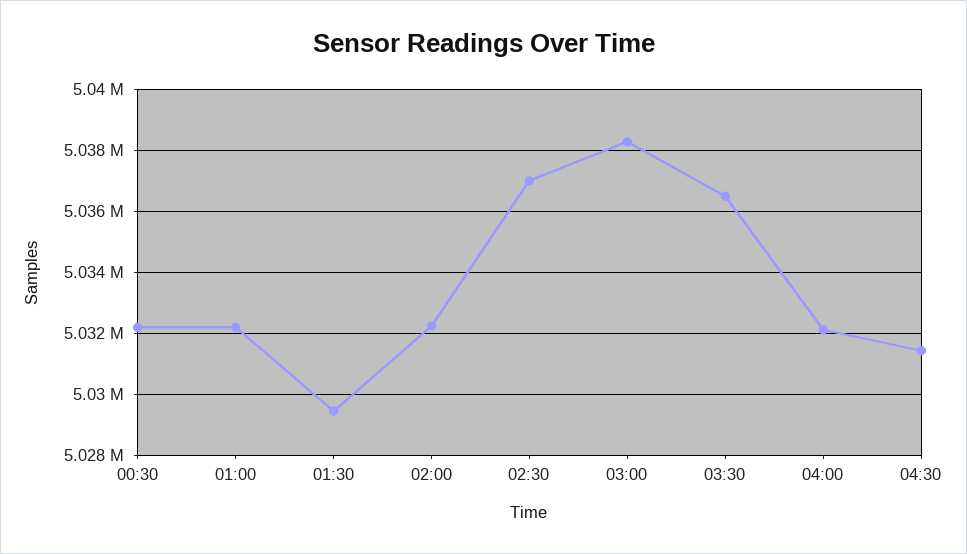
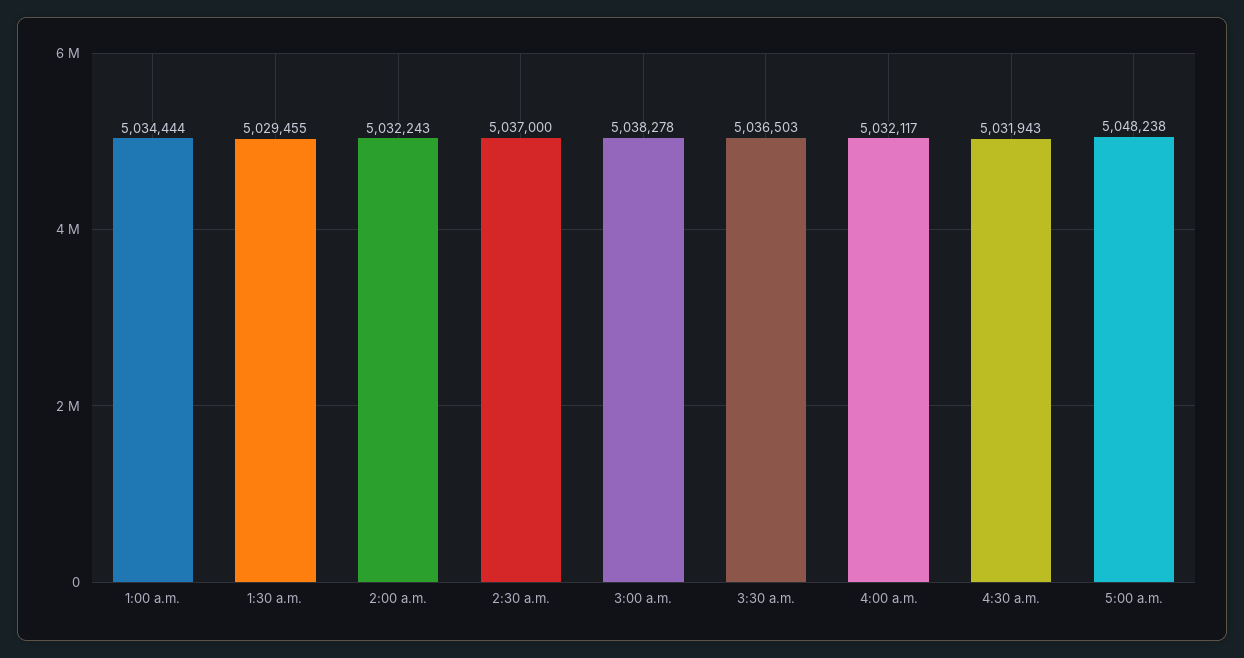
00:30: 5032200 -> none
01:00: 5032200 -> 5034444
04:30: 5031400 -> 5031943
5:00 a.m.: none -> 5048238

